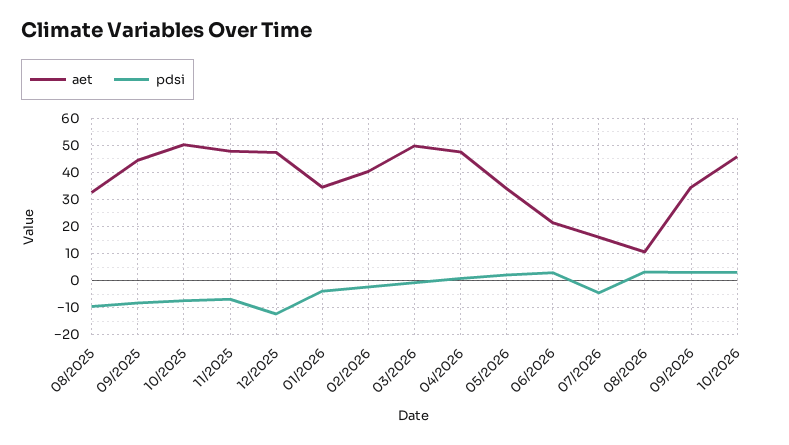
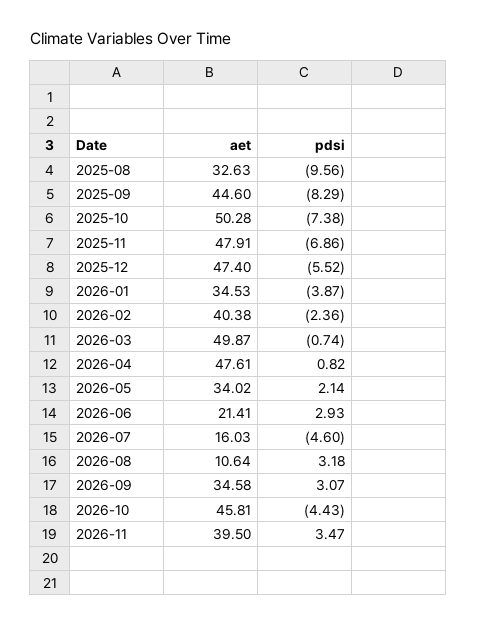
pdsi, 12/2025: -12.5 -> -5.52
pdsi, 10/2026: 2.5 -> -4.43
aet, 2026-11: none -> 39.5
pdsi, 2026-11: none -> 3.47

